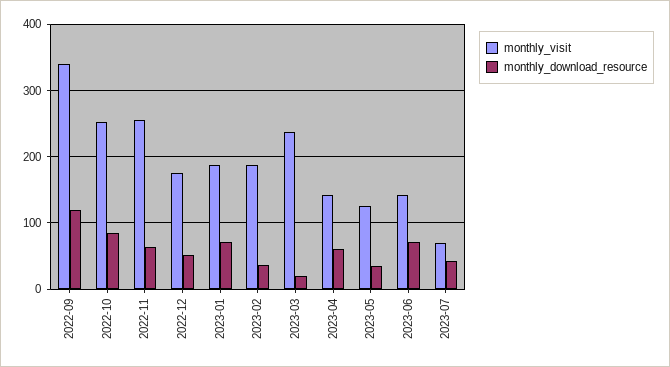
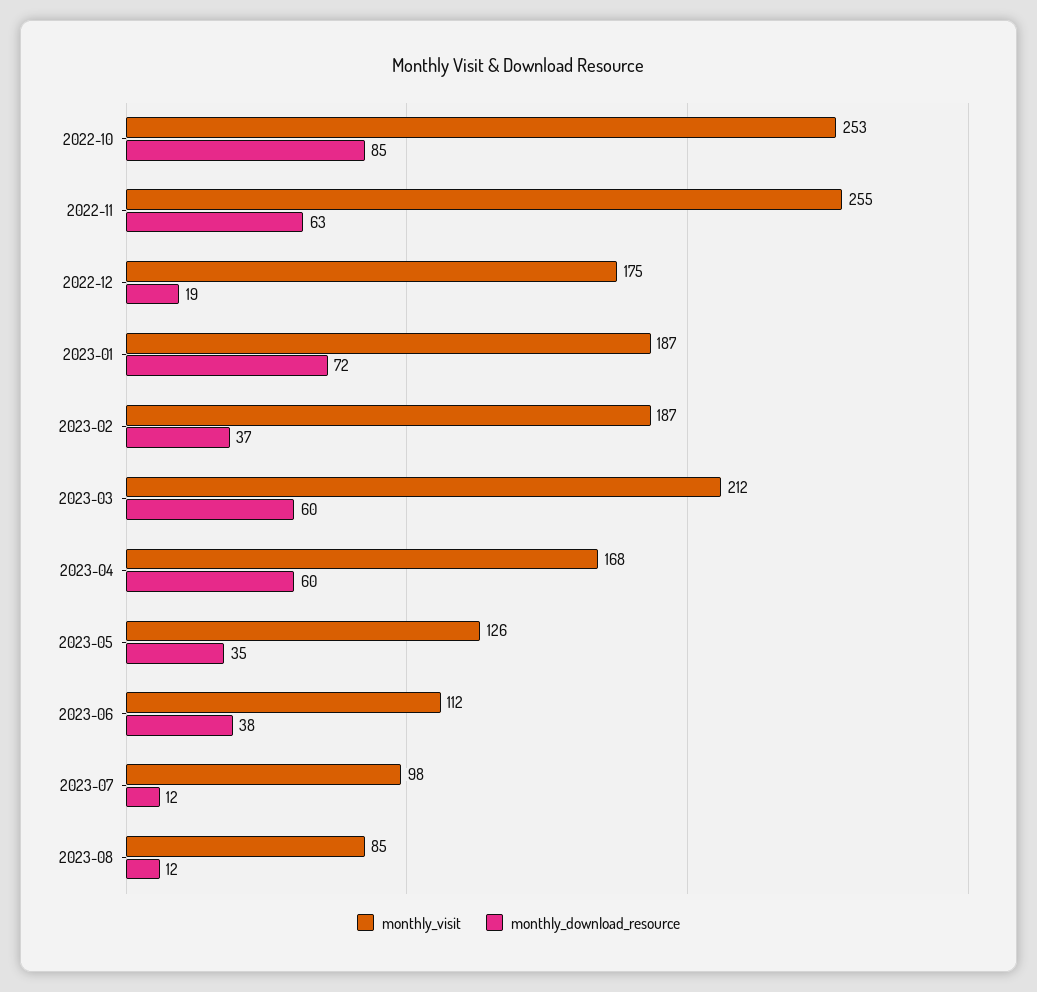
monthly_visit, 2022-09: 340 -> none
monthly_download_resource, 2022-09: 120 -> none
monthly_download_resource, 2022-12: 50 -> 19
monthly_visit, 2023-03: 240 -> 212
monthly_download_resource, 2023-03: 20 -> 60
monthly_visit, 2023-04: 140 -> 168
monthly_visit, 2023-06: 140 -> 112
monthly_download_resource, 2023-06: 70 -> 38
monthly_visit, 2023-07: 70 -> 98
monthly_download_resource, 2023-07: 40 -> 12
monthly_visit, 2023-08: none -> 85
monthly_download_resource, 2023-08: none -> 12

